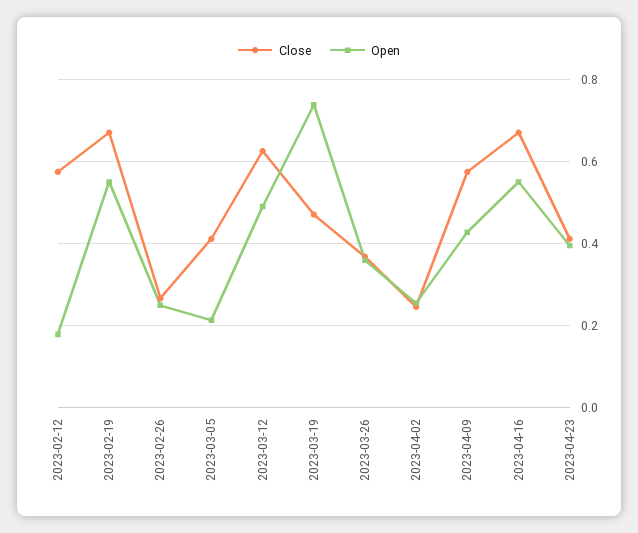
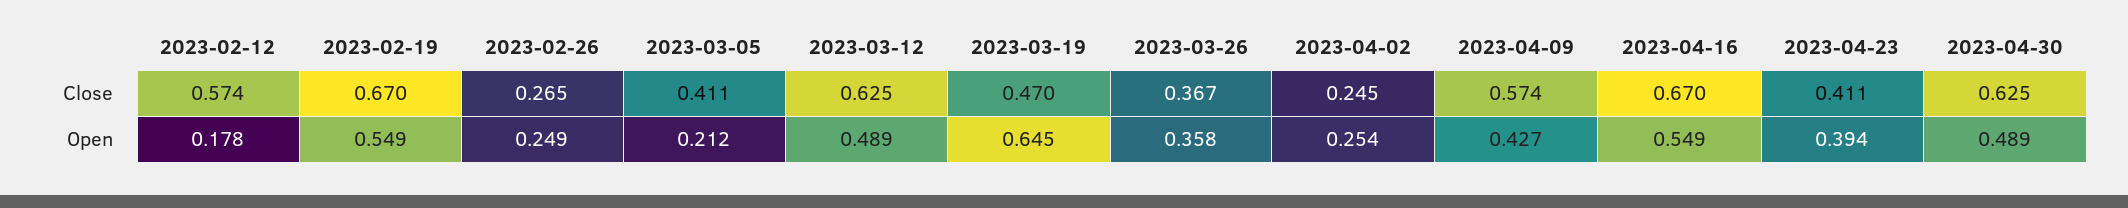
Open, 2023-03-19: 0.74 -> 0.645
Close, 2023-04-30: none -> 0.625
Open, 2023-04-30: none -> 0.489

